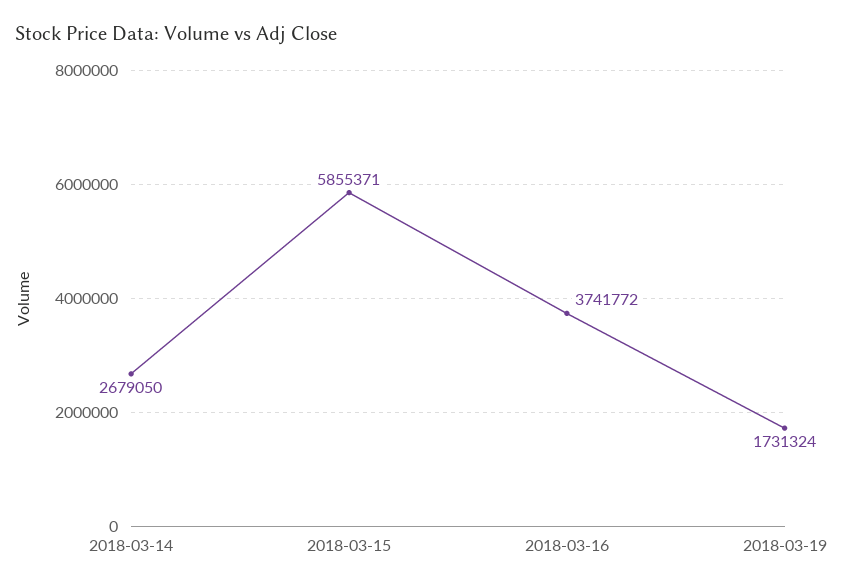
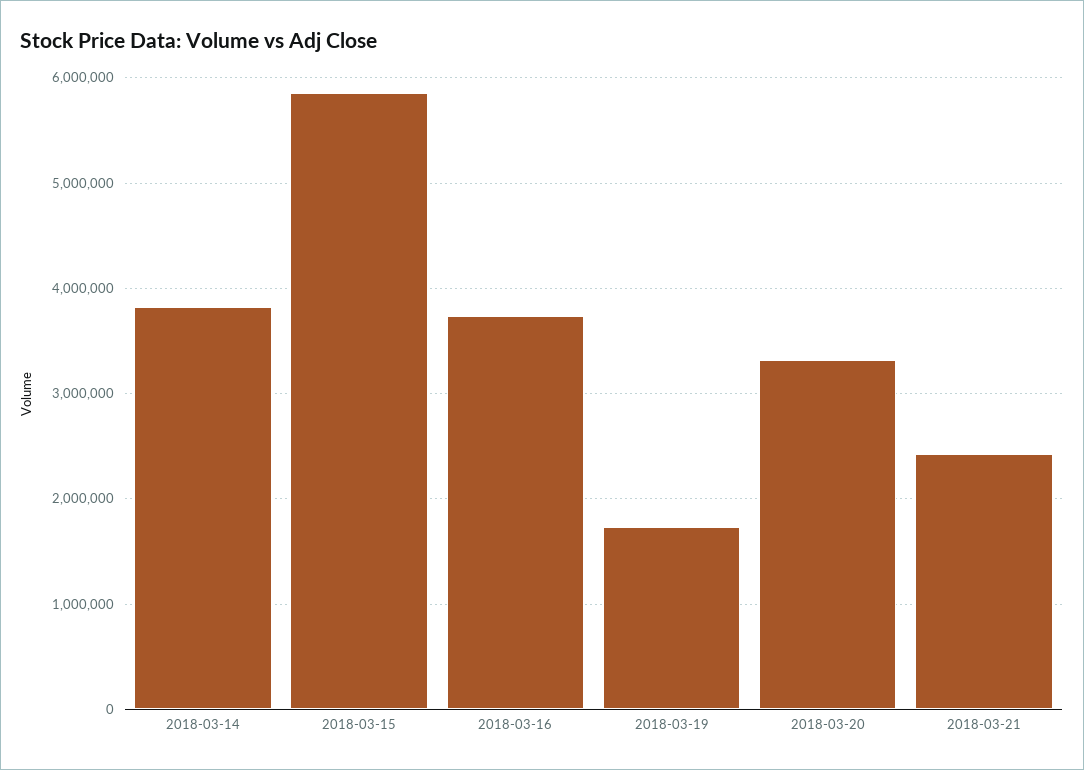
2018-03-14: 2679050 -> 3800000
2018-03-20: none -> 3300000
2018-03-21: none -> 2400000

